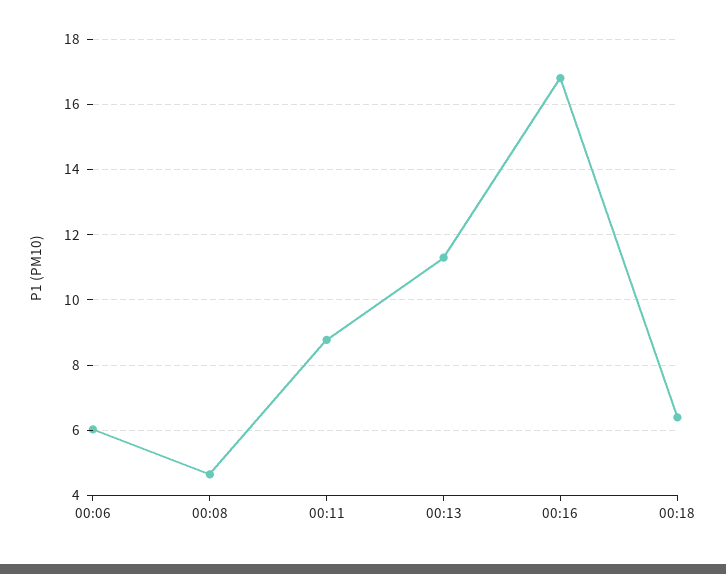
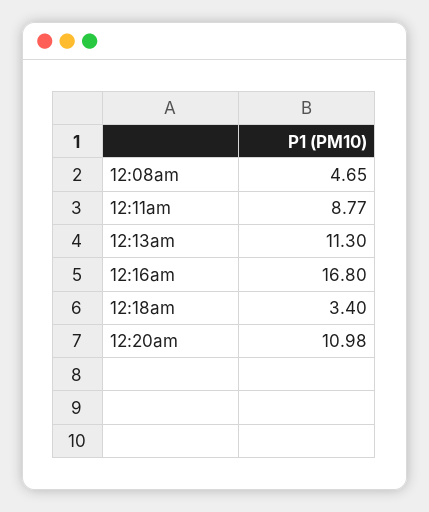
00:06: 6 -> none
00:18: 6.4 -> 3.4
12:20am: none -> 10.98

